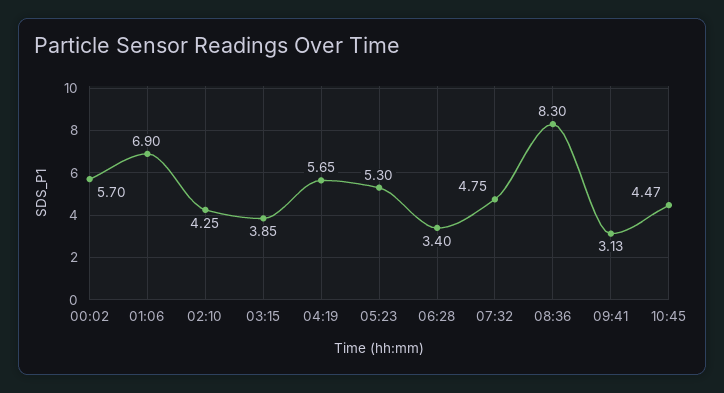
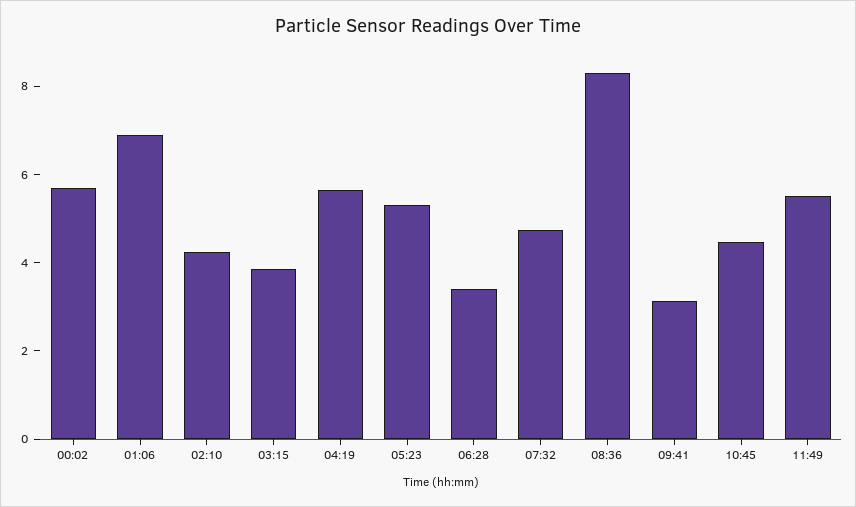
11:49: none -> 5.5

